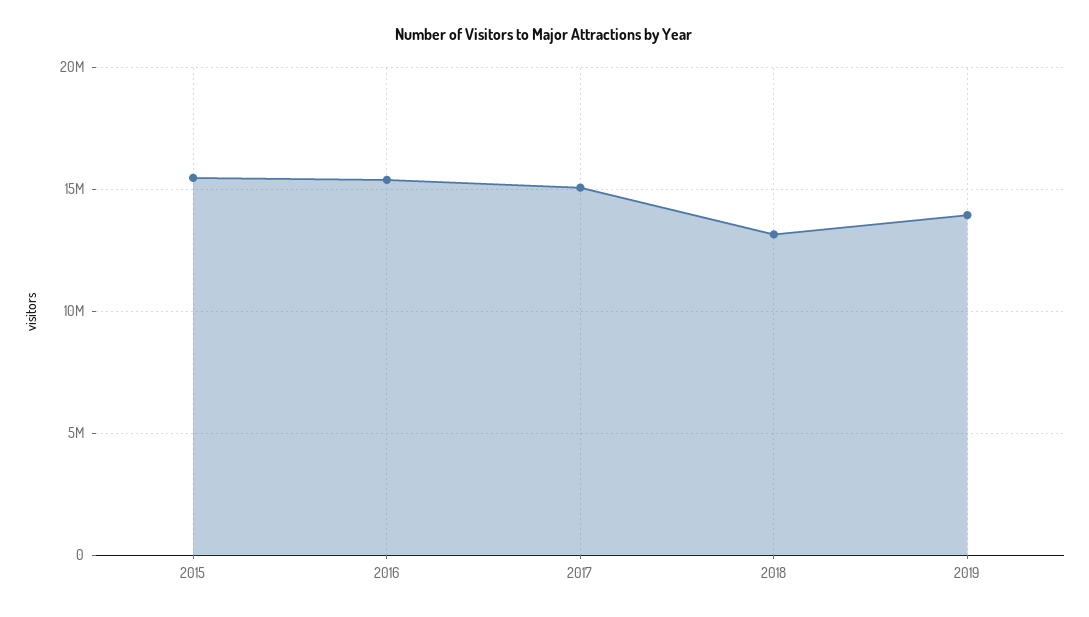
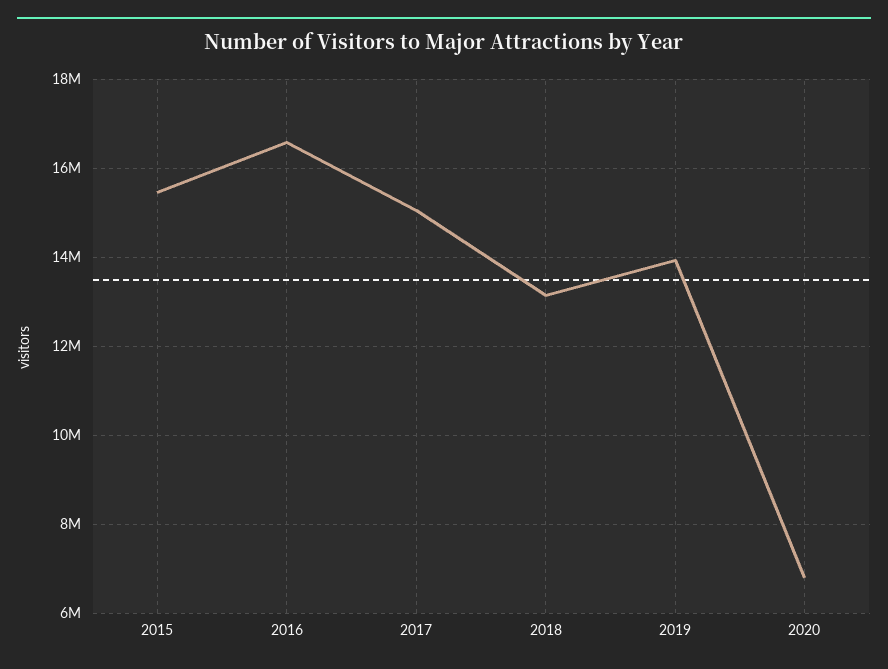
2016: 15500000 -> 16600000
2020: none -> 6800000

